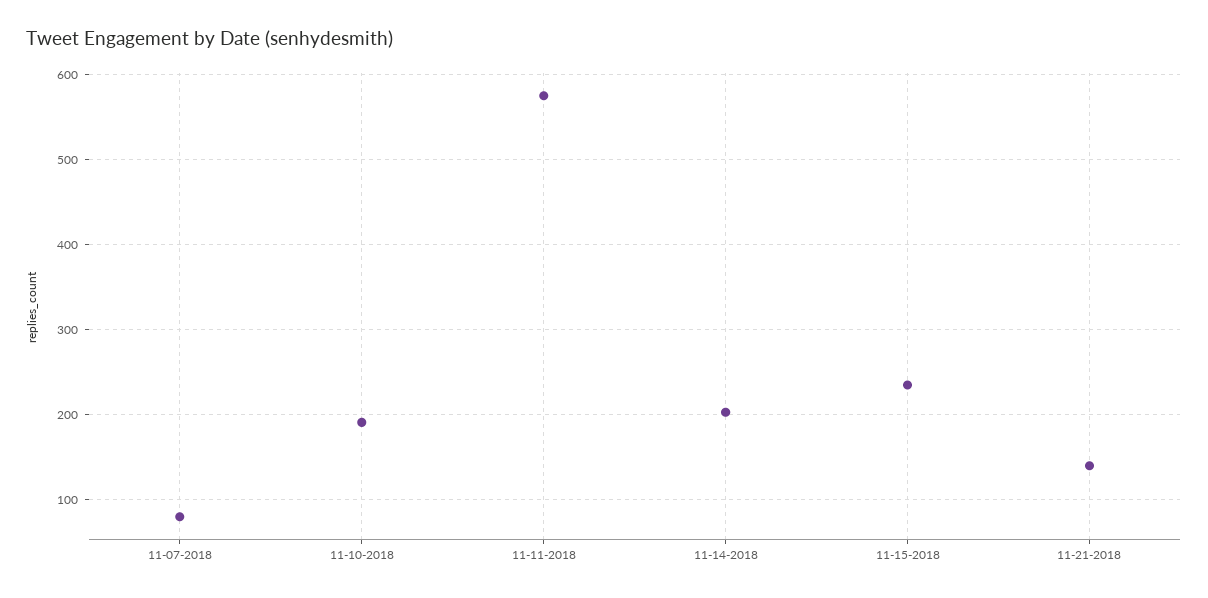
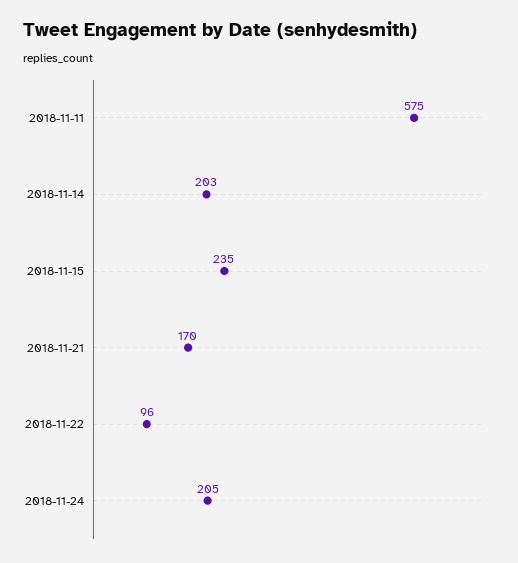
11-07-2018: 80 -> none
11-10-2018: 190 -> none
11-21-2018: 140 -> 170
2018-11-22: none -> 96
2018-11-24: none -> 205

